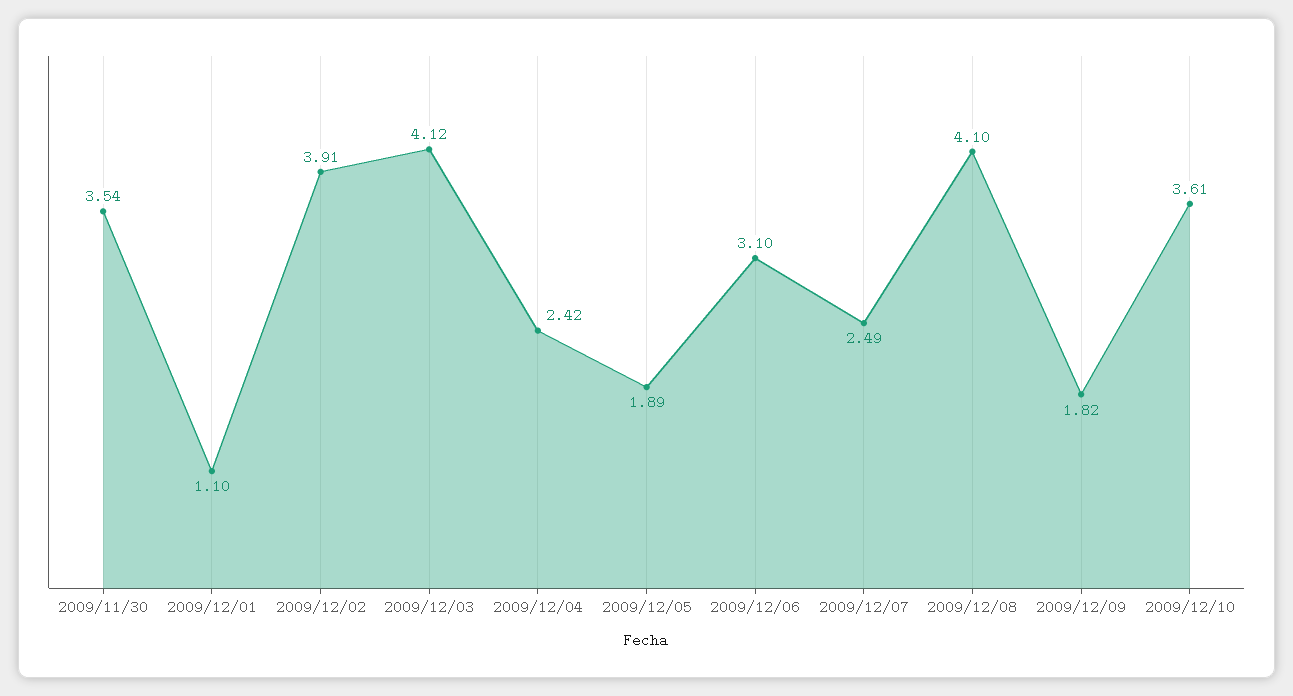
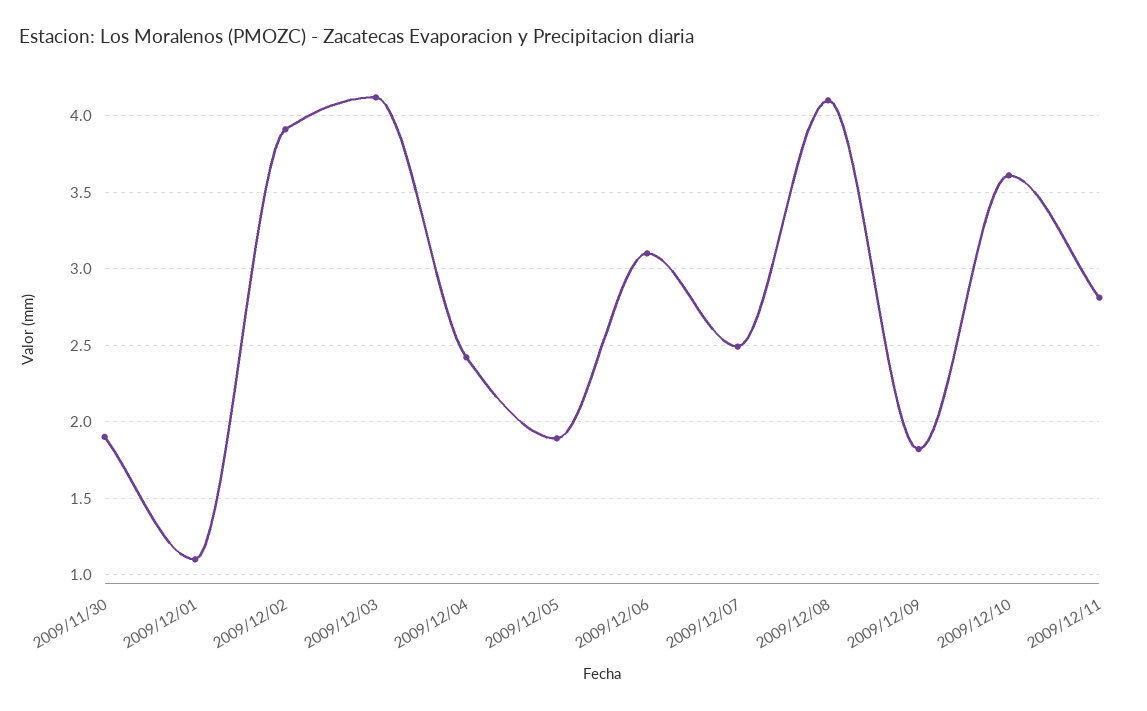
2009/11/30: 3.54 -> 1.9
2009/12/11: none -> 2.8

